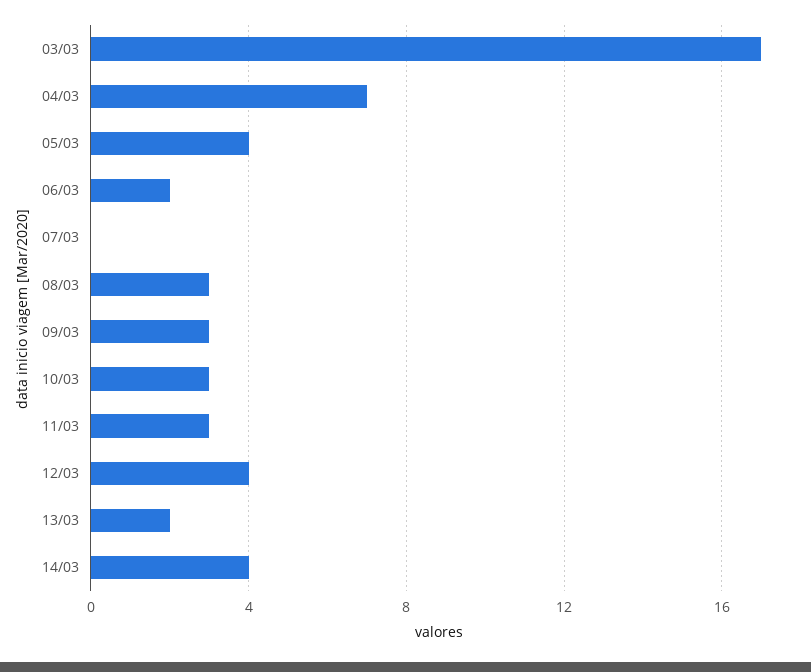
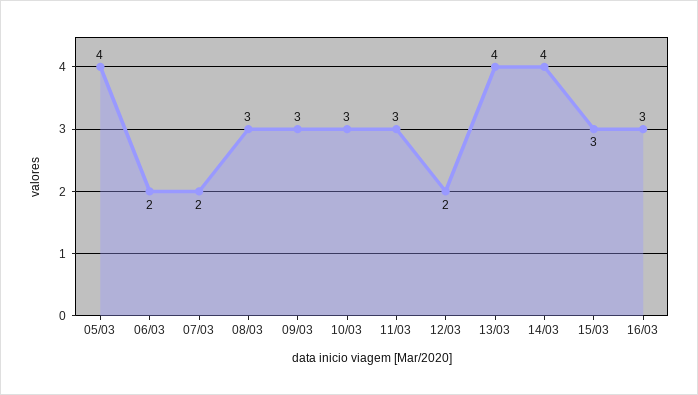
03/03: 17 -> none
04/03: 7 -> none
07/03: 0 -> 2
12/03: 4 -> 2
13/03: 2 -> 4
15/03: none -> 3
16/03: none -> 3

